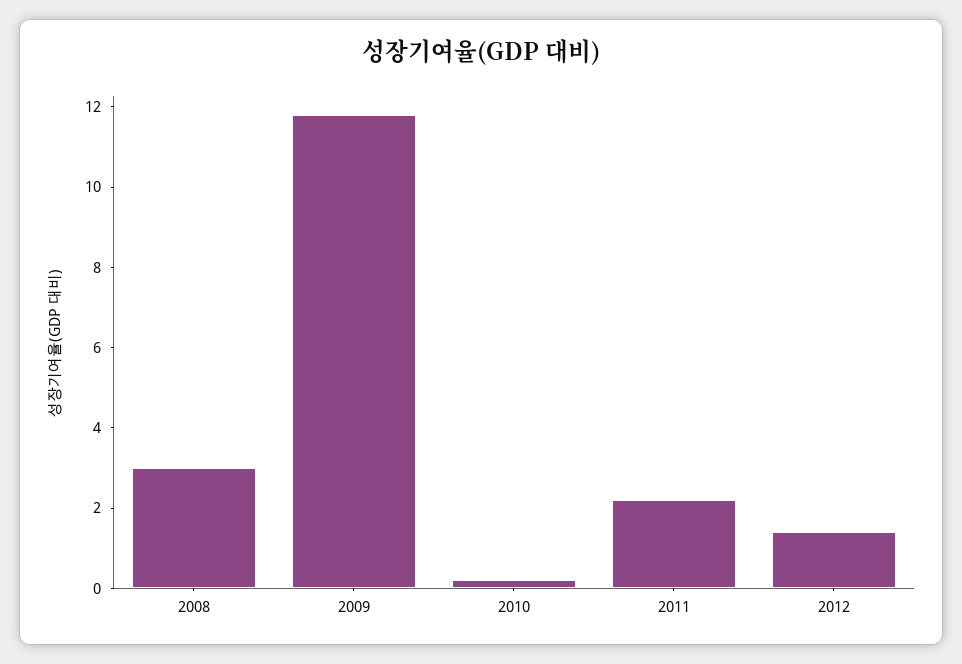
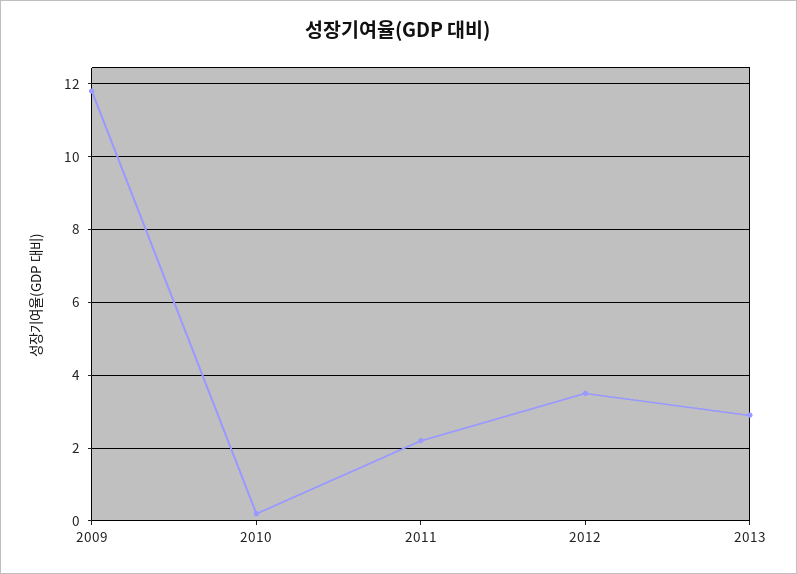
2008: 3 -> none
2012: 1.5 -> 3.5
2013: none -> 3

